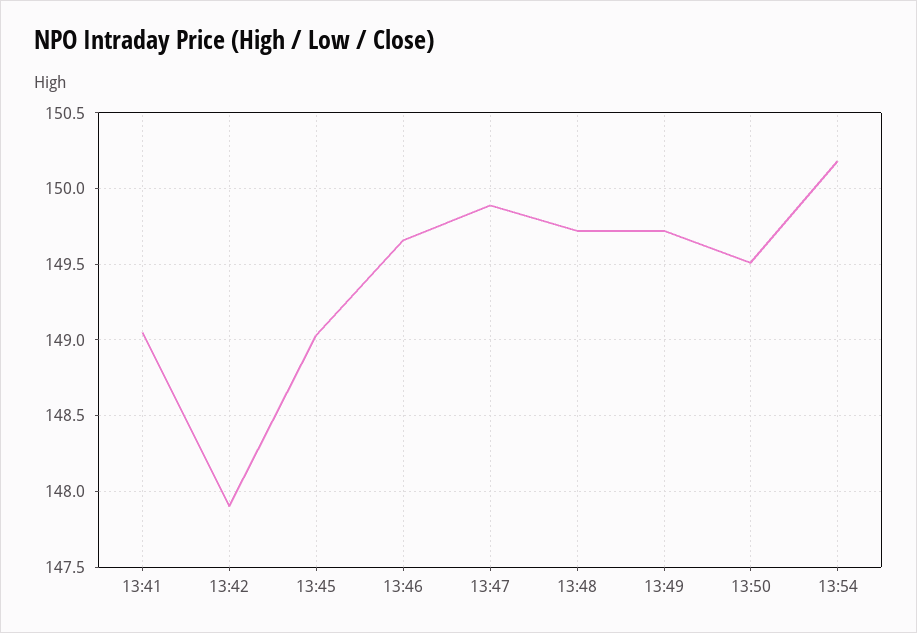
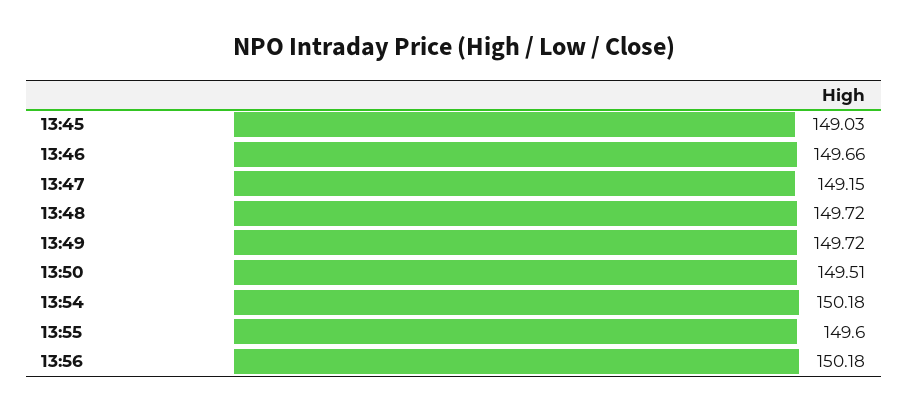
13:41: 149.05 -> none
13:42: 147.9 -> none
13:47: 149.9 -> 149.15
13:55: none -> 149.6
13:56: none -> 150.18

